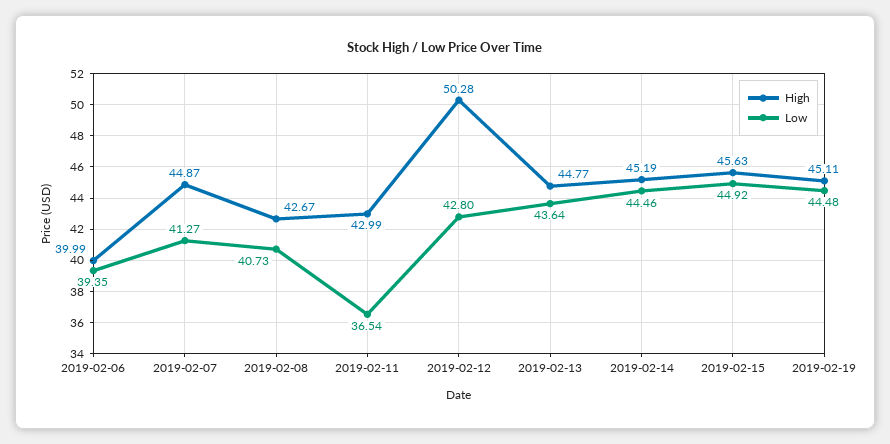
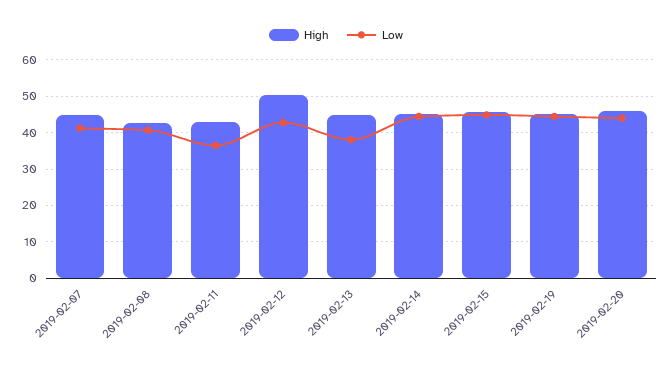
High, 2019-02-06: 39.99 -> none
Low, 2019-02-06: 39.35 -> none
Low, 2019-02-13: 43.64 -> 38
High, 2019-02-20: none -> 46
Low, 2019-02-20: none -> 44

